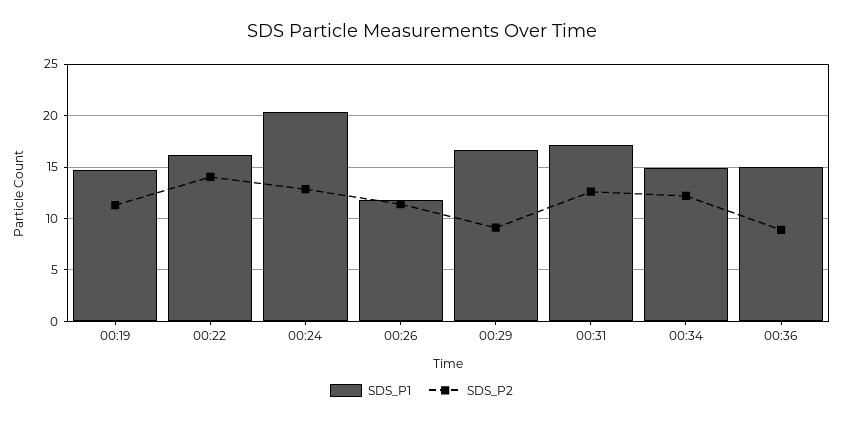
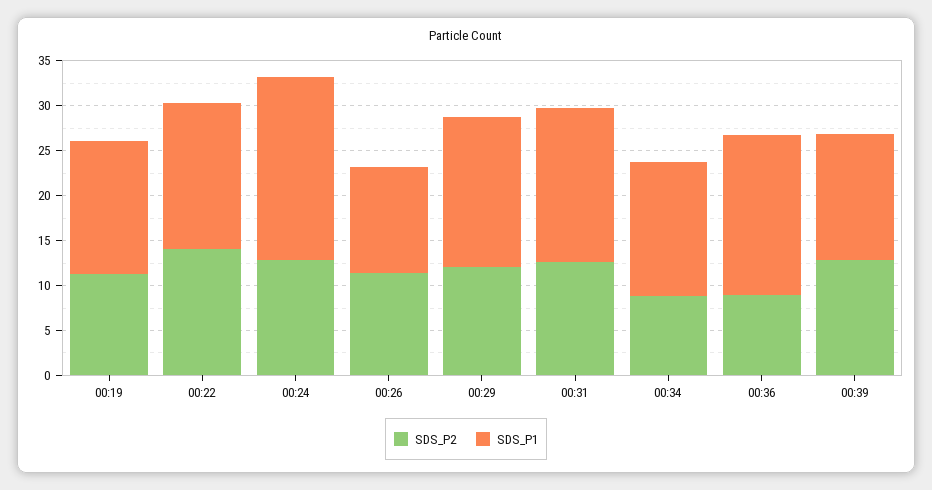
SDS_P2, 00:29: 9 -> 12
SDS_P2, 00:34: 12 -> 9
SDS_P1, 00:36: 15 -> 18
SDS_P2, 00:39: none -> 13
SDS_P1, 00:39: none -> 14

